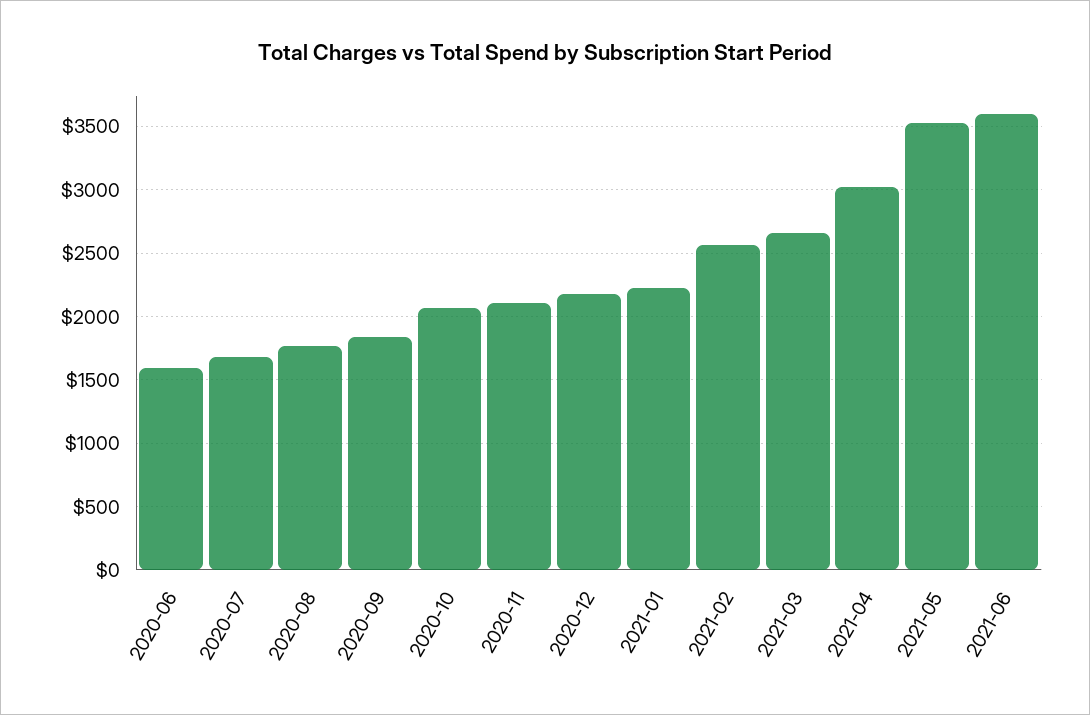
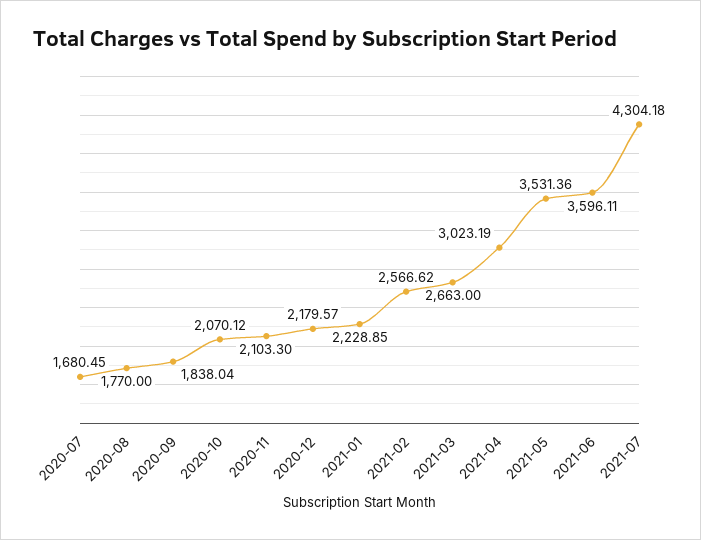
2020-06: 1600 -> none
2021-07: none -> 4304.18

